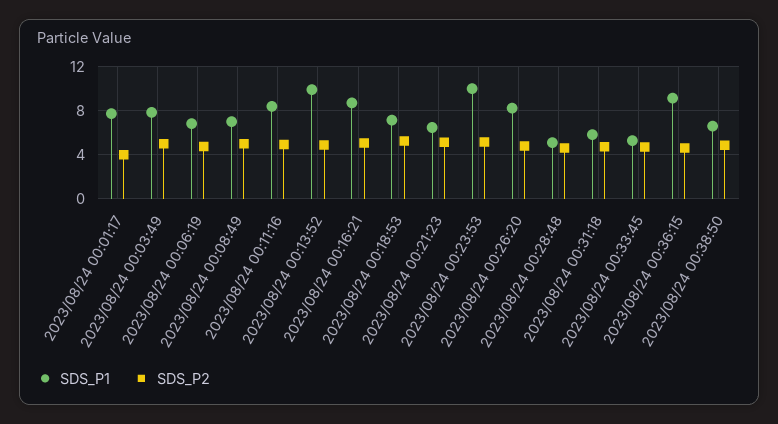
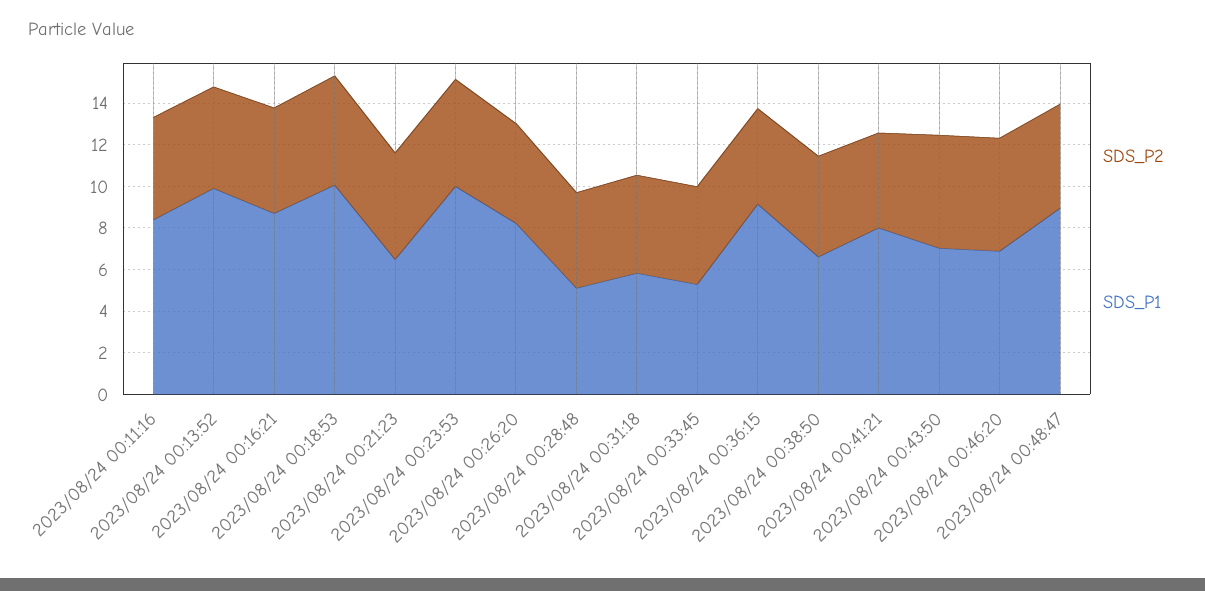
SDS_P1, 2023/08/24 00:01:17: 8 -> none
SDS_P2, 2023/08/24 00:01:17: 4 -> none
SDS_P1, 2023/08/24 00:03:49: 8 -> none
SDS_P2, 2023/08/24 00:03:49: 5 -> none
SDS_P1, 2023/08/24 00:06:19: 7 -> none
SDS_P2, 2023/08/24 00:06:19: 5 -> none
SDS_P1, 2023/08/24 00:08:49: 7 -> none
SDS_P2, 2023/08/24 00:08:49: 5 -> none
SDS_P1, 2023/08/24 00:18:53: 7 -> 10
SDS_P2, 2023/08/24 00:41:21: none -> 4.5
SDS_P1, 2023/08/24 00:41:21: none -> 8
SDS_P2, 2023/08/24 00:43:50: none -> 5.5
SDS_P1, 2023/08/24 00:43:50: none -> 7
SDS_P2, 2023/08/24 00:46:20: none -> 5.5
SDS_P1, 2023/08/24 00:46:20: none -> 7
SDS_P2, 2023/08/24 00:48:47: none -> 5
SDS_P1, 2023/08/24 00:48:47: none -> 9

